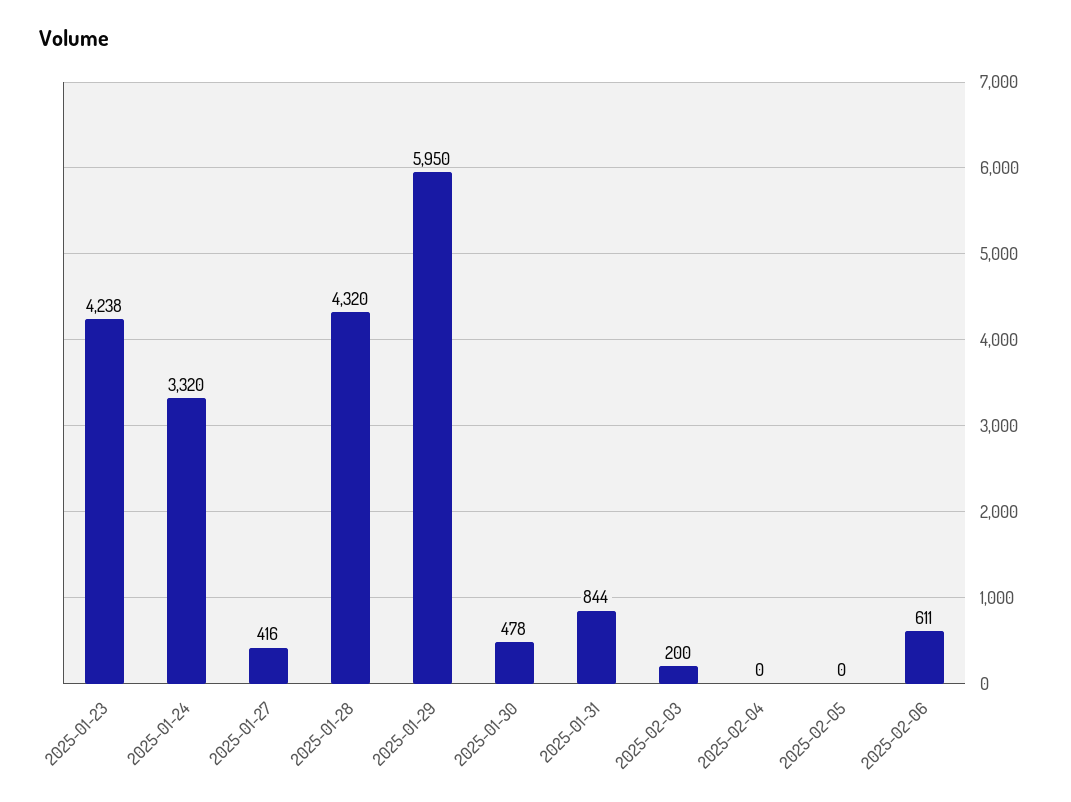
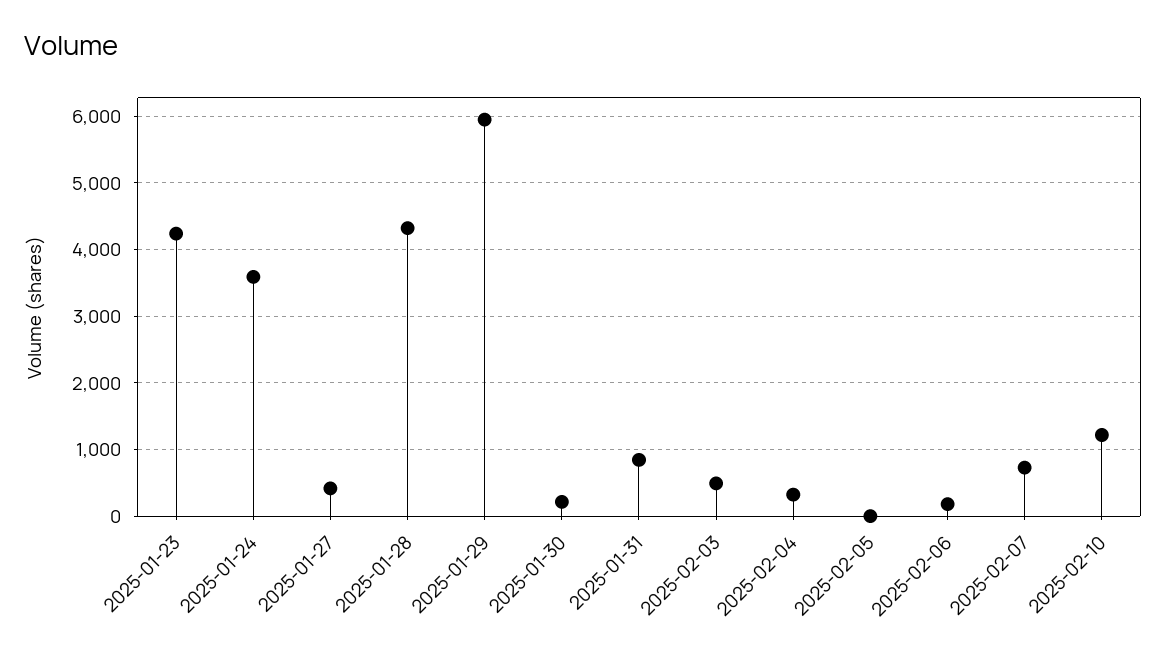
2025-01-24: 3320 -> 3600
2025-01-30: 478 -> 200
2025-02-03: 200 -> 500
2025-02-04: 0 -> 300
2025-02-06: 611 -> 200
2025-02-07: none -> 700
2025-02-10: none -> 1200

